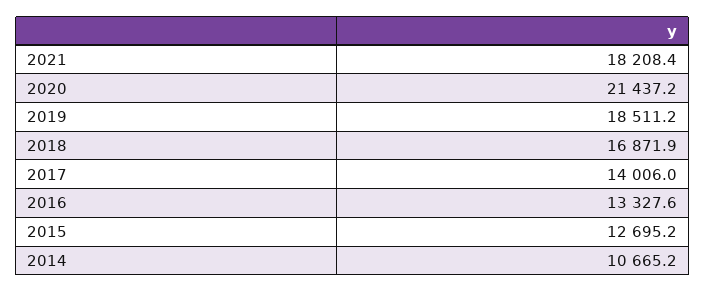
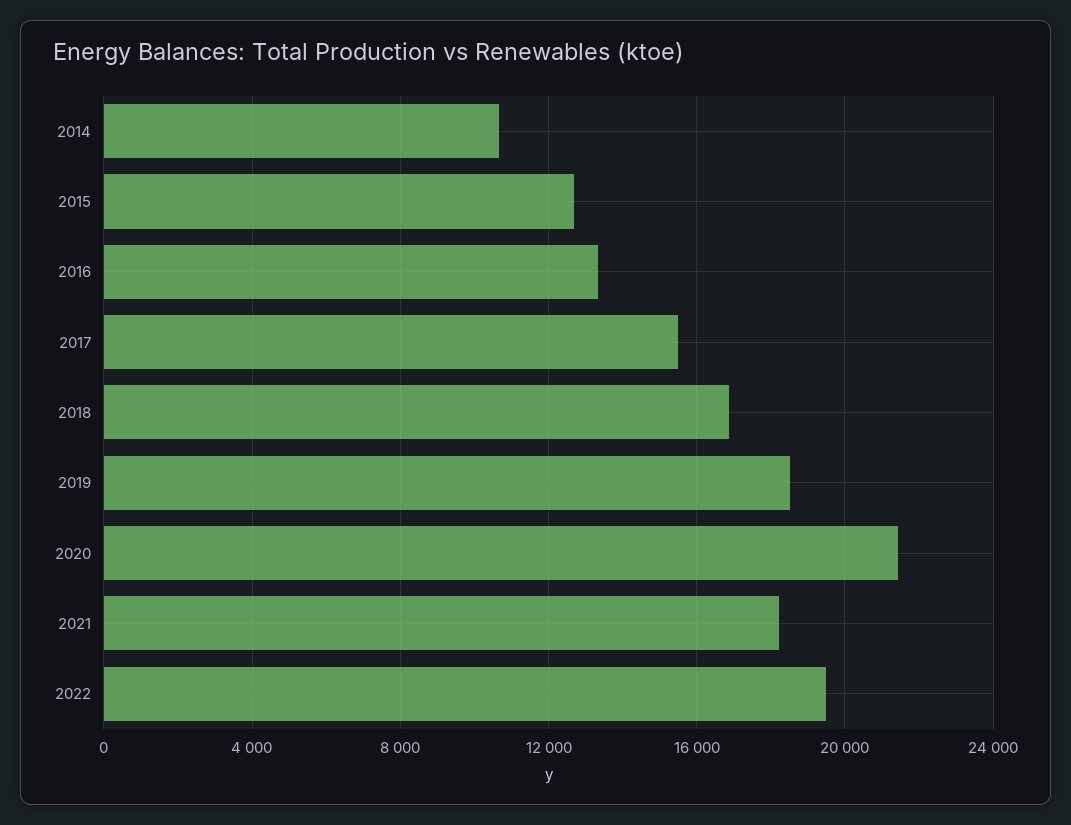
2017: 14006 -> 15500
2022: none -> 19500

